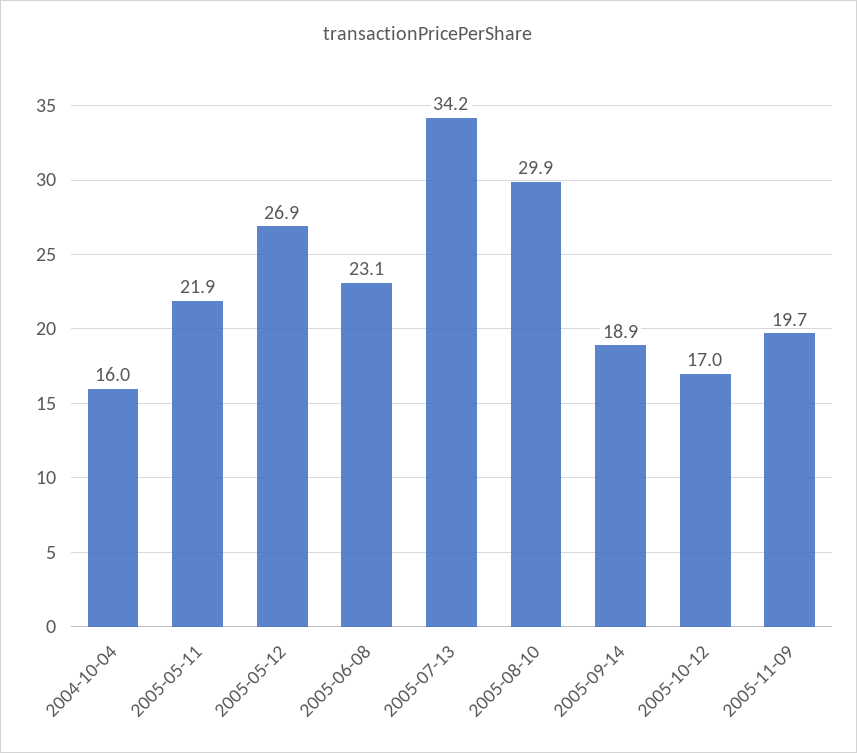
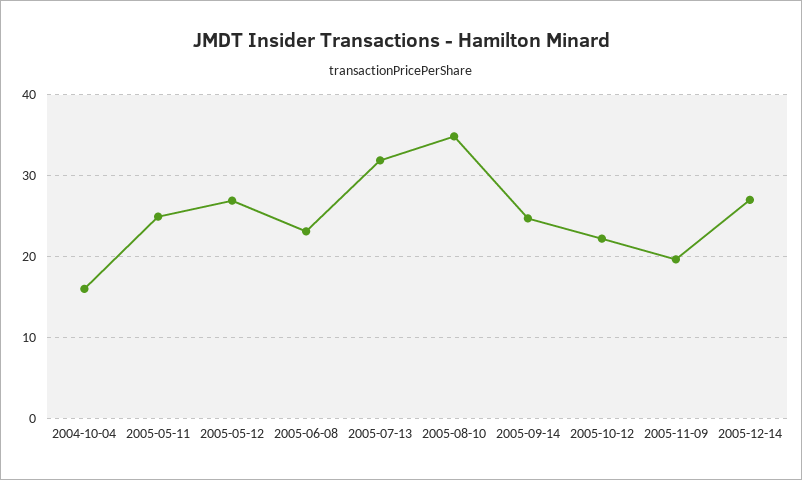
2005-05-11: 21.9 -> 25
2005-07-13: 34.2 -> 32
2005-08-10: 29.9 -> 35
2005-09-14: 18.9 -> 25
2005-10-12: 17 -> 22
2005-12-14: none -> 27

